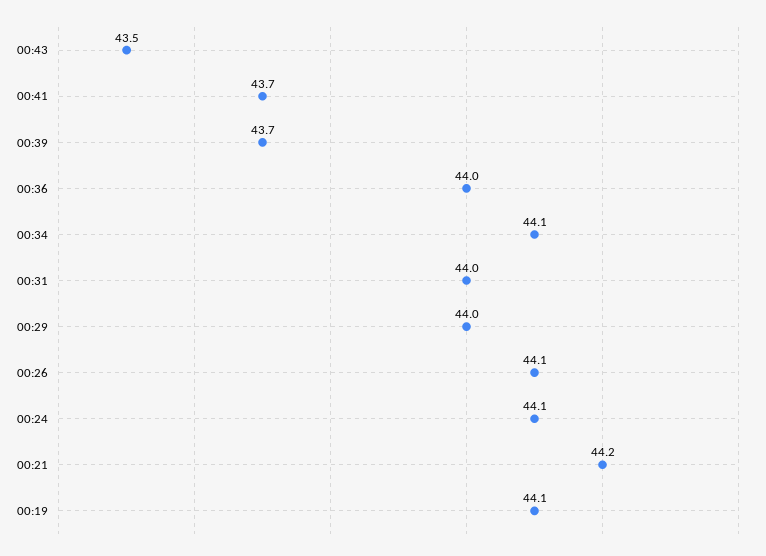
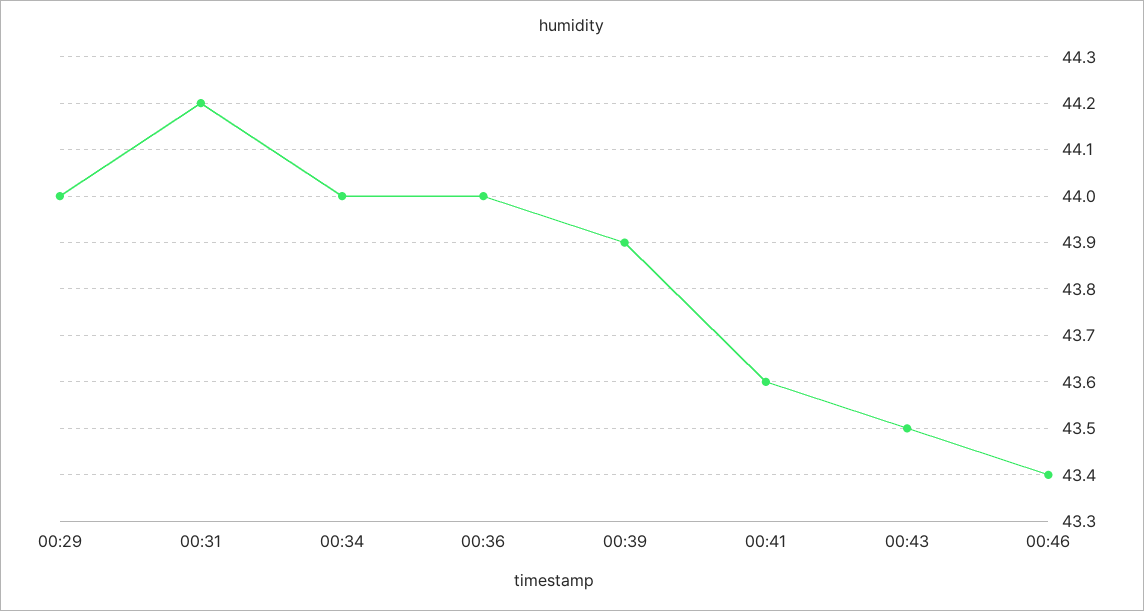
00:41: 43.7 -> 43.6
00:39: 43.7 -> 43.9
00:34: 44.1 -> 44
00:31: 44 -> 44.2
00:26: 44.1 -> none
00:24: 44.1 -> none
00:21: 44.2 -> none
00:19: 44.1 -> none
00:46: none -> 43.4

